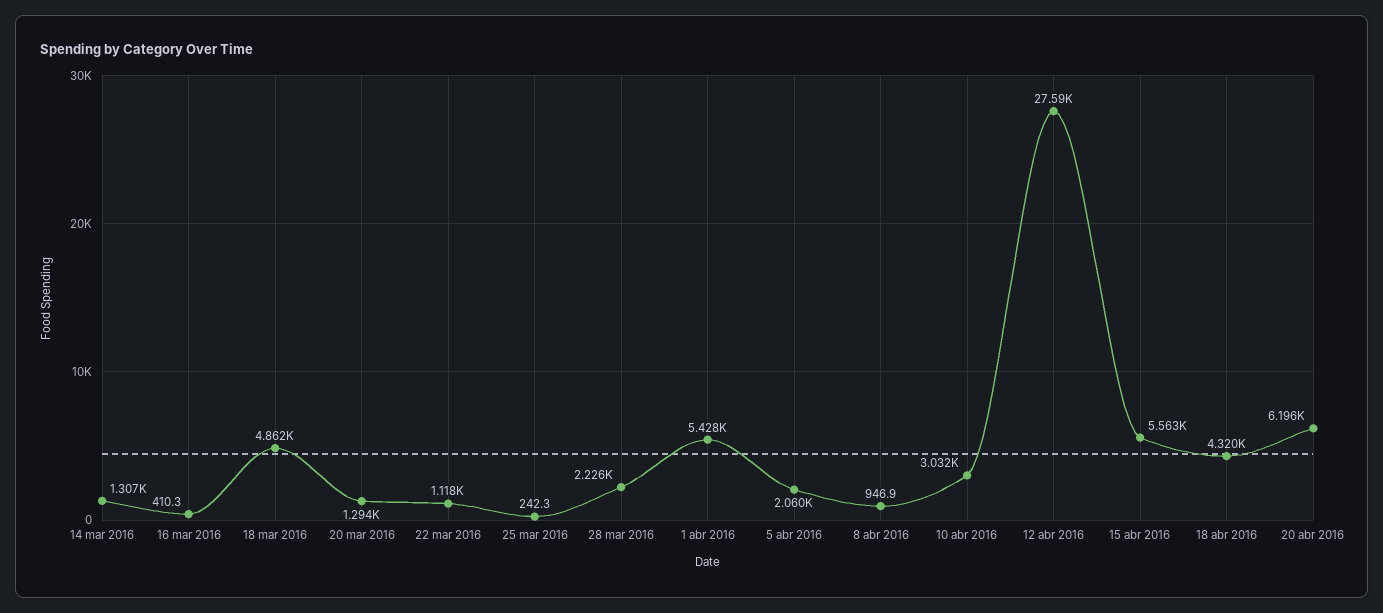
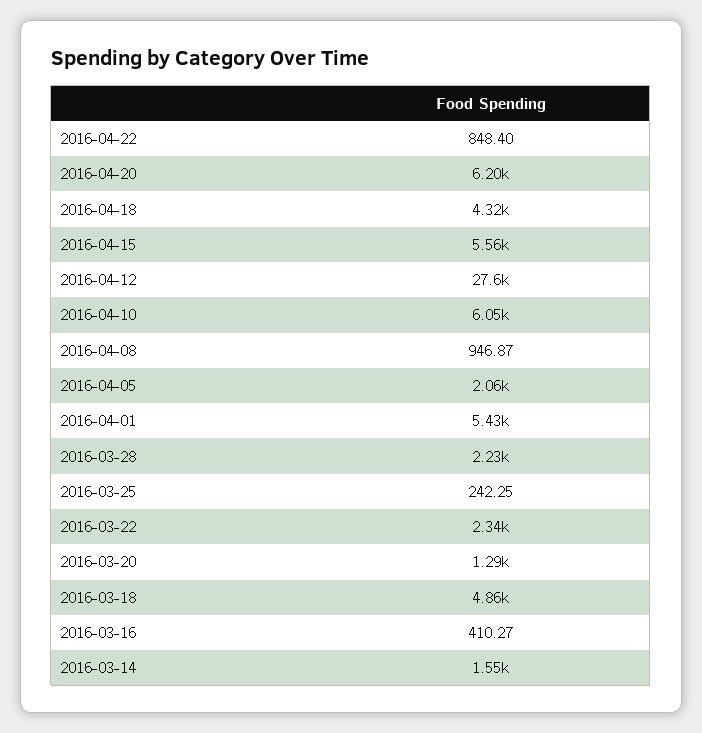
14 mar 2016: 1307 -> 1550
22 mar 2016: 1118 -> 2340
10 abr 2016: 3032 -> 6050
2016-04-22: none -> 848.4

